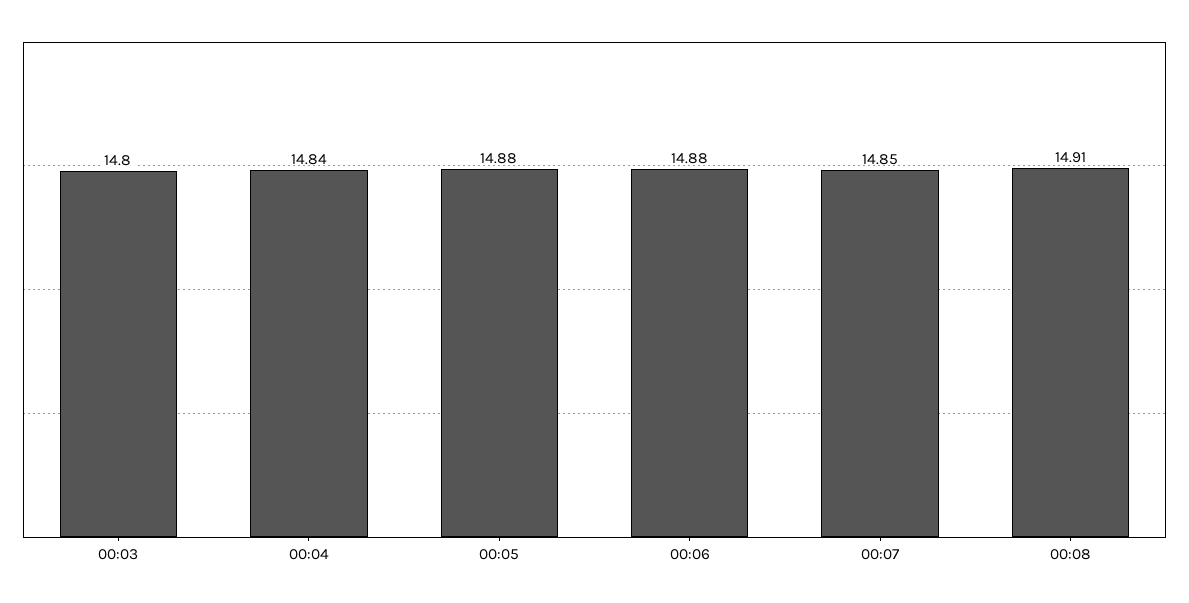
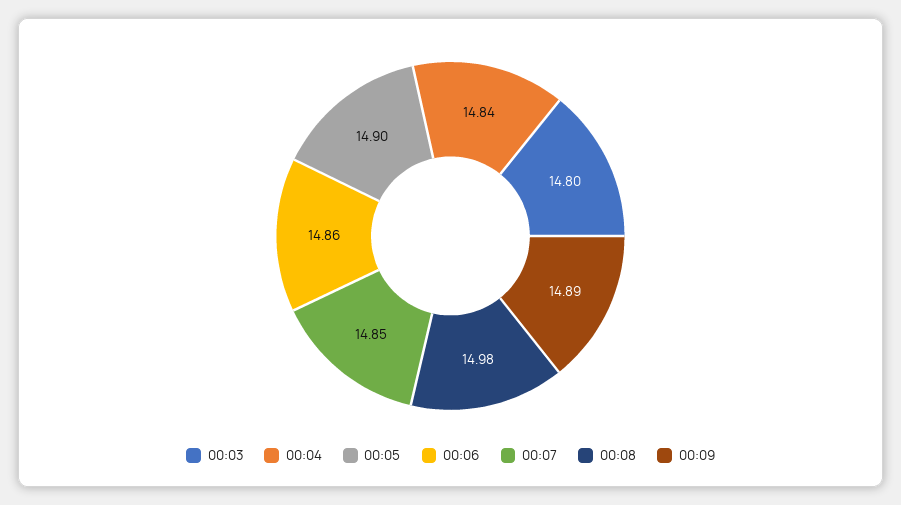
00:05: 14.88 -> 14.9
00:06: 14.88 -> 14.86
00:08: 14.91 -> 14.98
00:09: none -> 14.89

